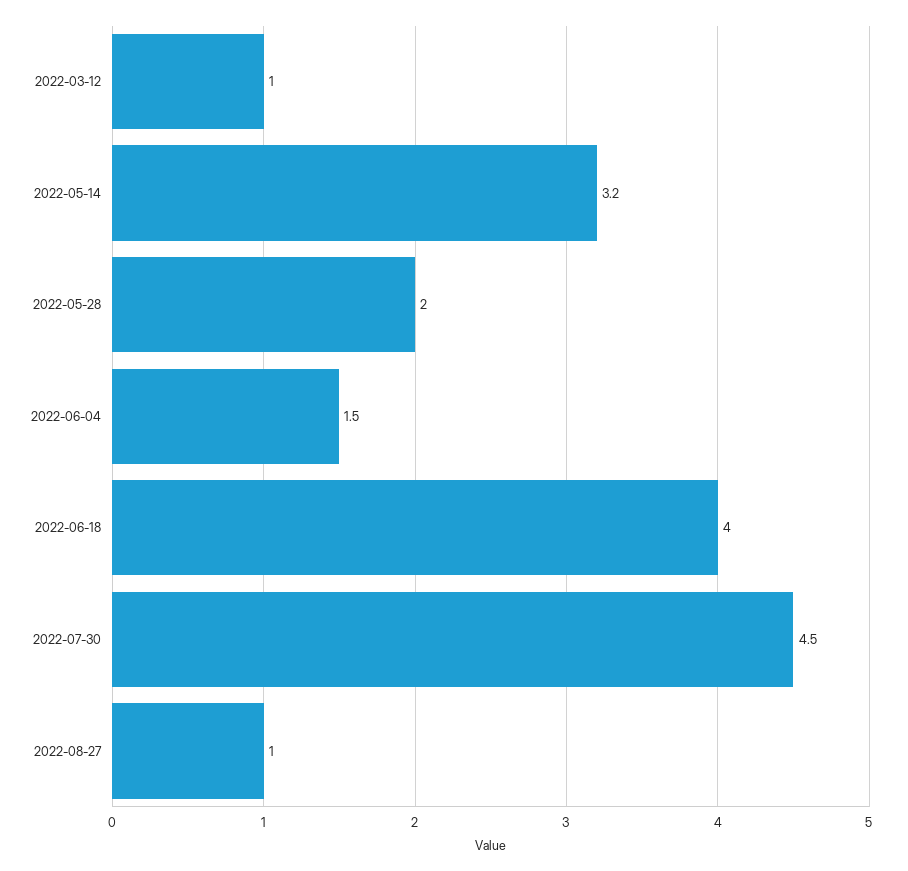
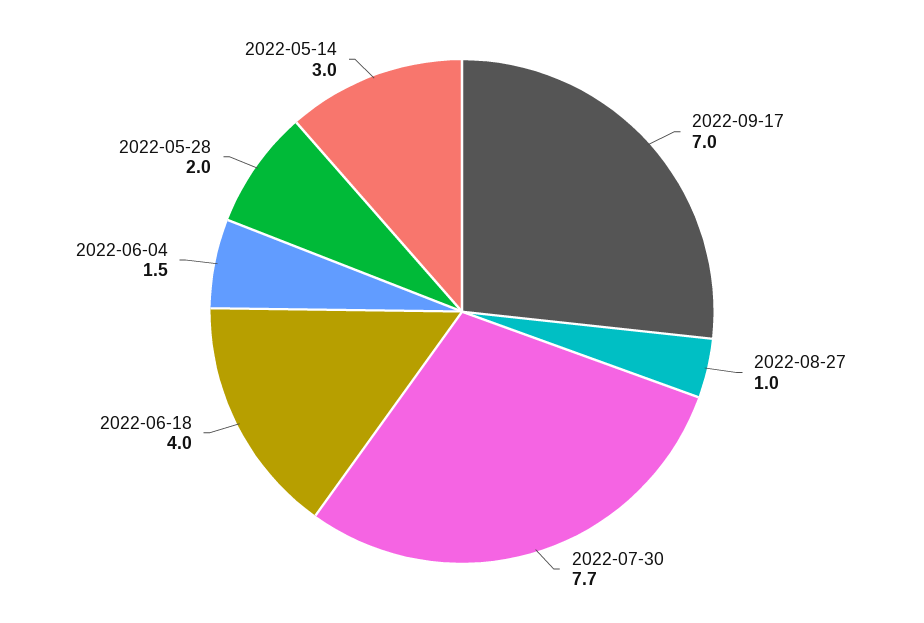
2022-03-12: 1 -> none
2022-05-14: 3.2 -> 3
2022-07-30: 4.5 -> 7.7
2022-09-17: none -> 7

